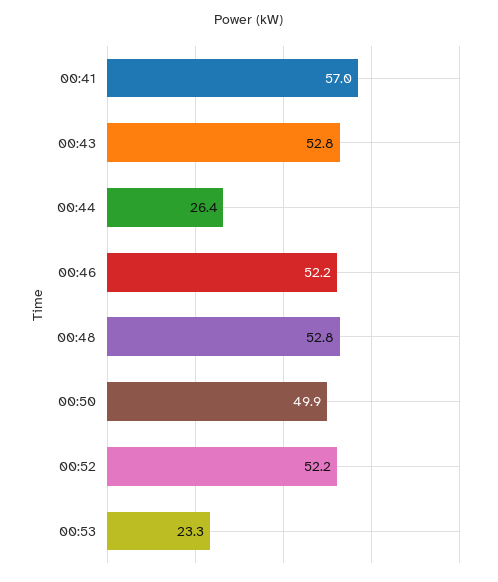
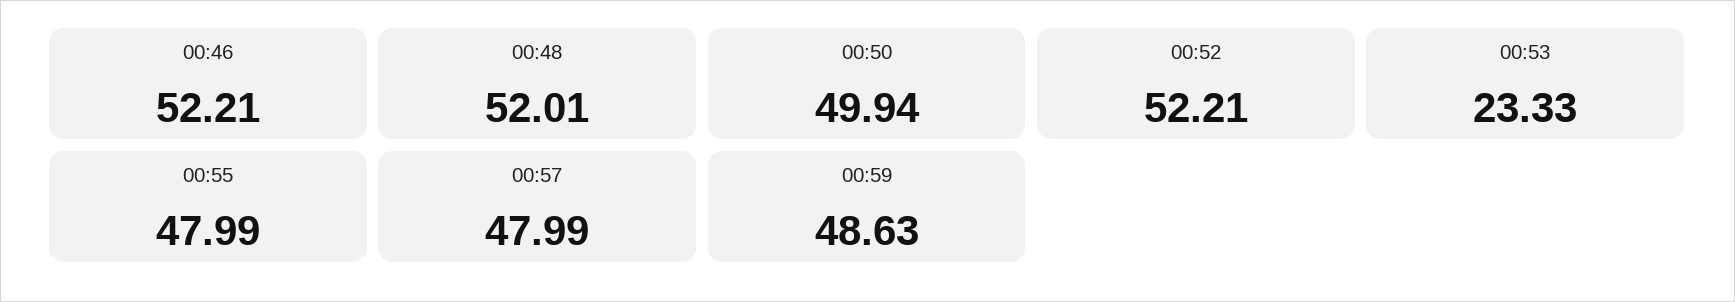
00:41: 57 -> none
00:43: 52.8 -> none
00:44: 26.4 -> none
00:48: 52.8 -> 52.01
00:55: none -> 47.99
00:57: none -> 47.99
00:59: none -> 48.63

